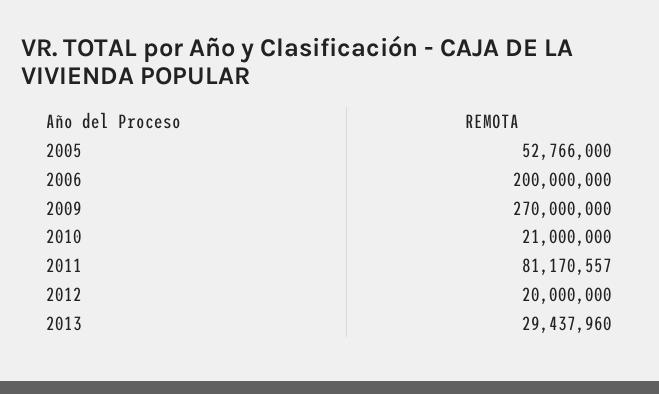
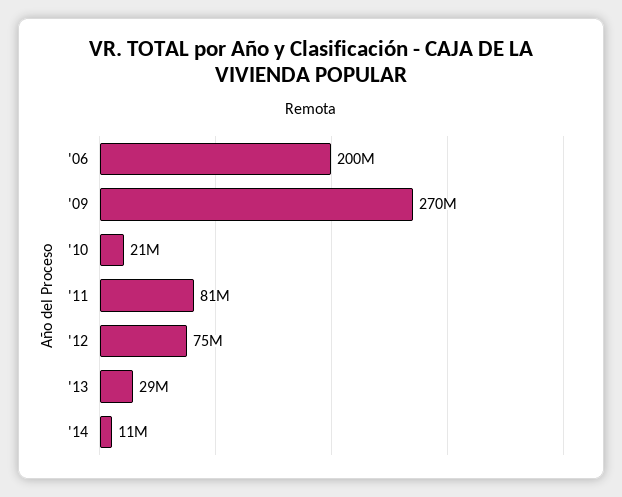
2005: 52766000 -> none
2012: 20000000 -> 75000000
'14: none -> 11000000

